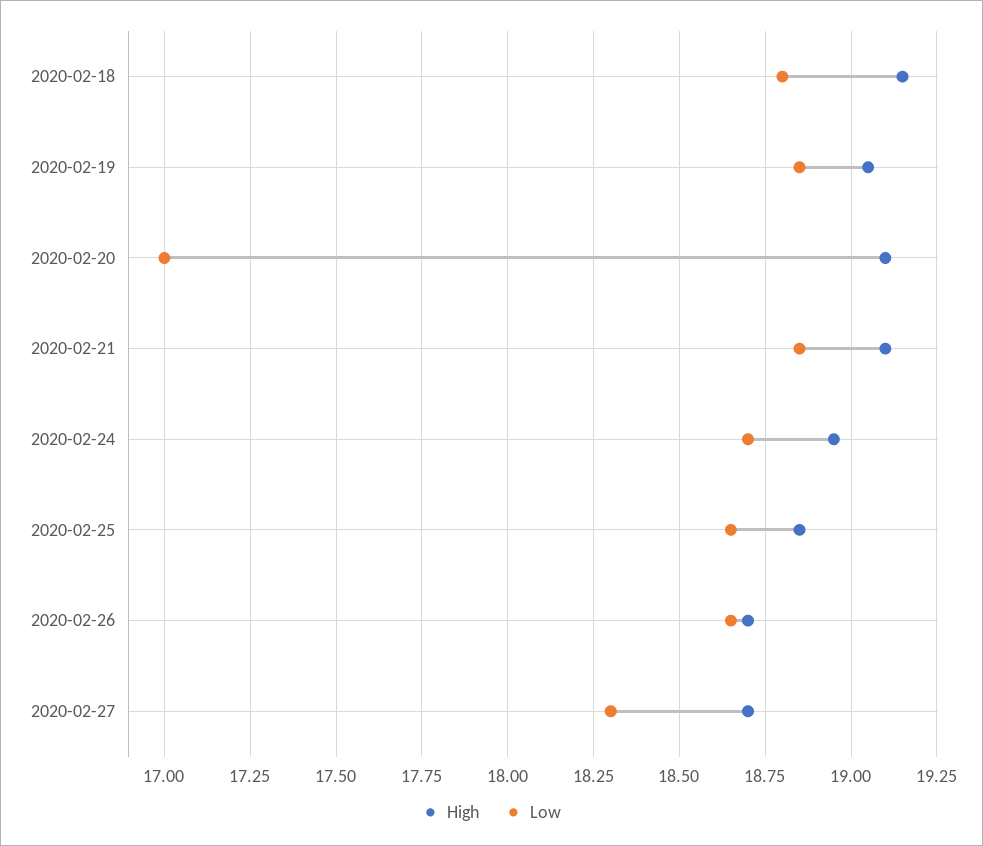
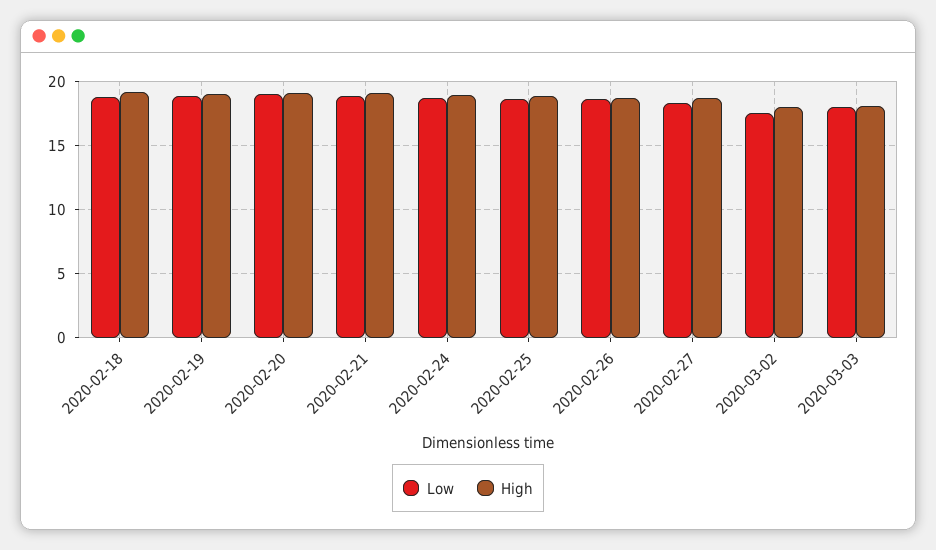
Low, 2020-02-20: 17 -> 19
Low, 2020-03-02: none -> 17.5
High, 2020-03-02: none -> 18
Low, 2020-03-03: none -> 18
High, 2020-03-03: none -> 18

